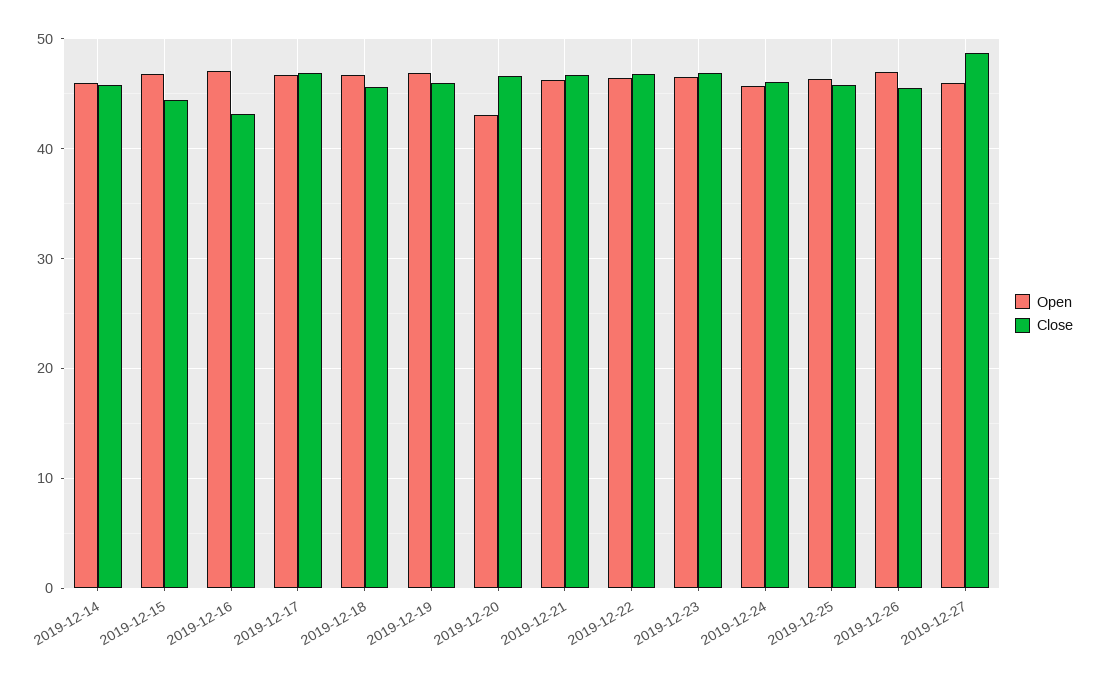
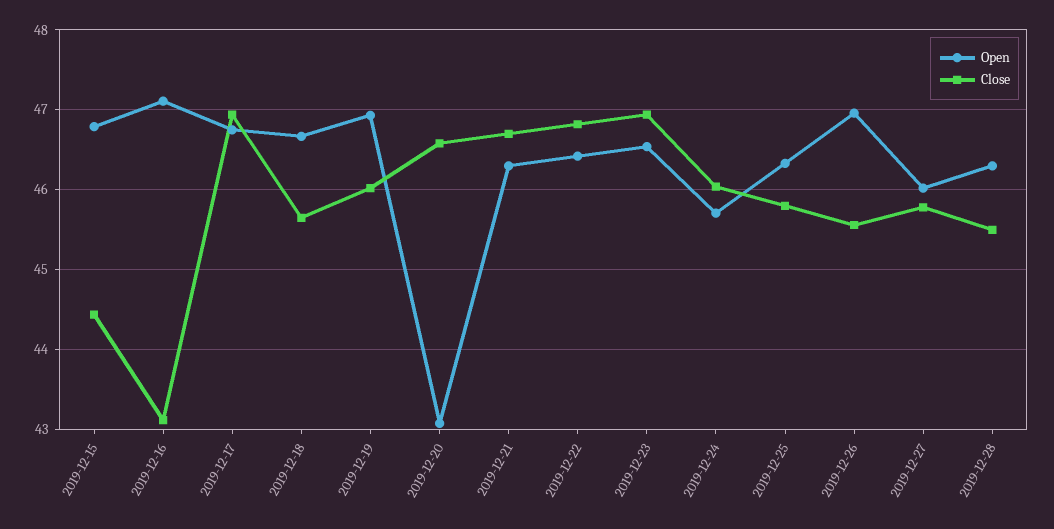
Open, 2019-12-14: 46 -> none
Close, 2019-12-14: 46 -> none
Close, 2019-12-27: 49 -> 45.8
Open, 2019-12-28: none -> 46.3
Close, 2019-12-28: none -> 45.5

